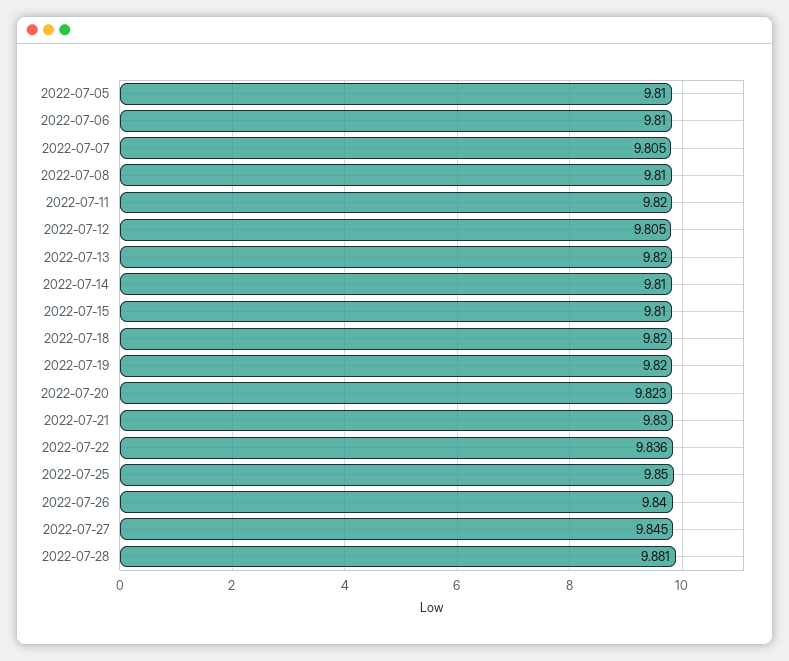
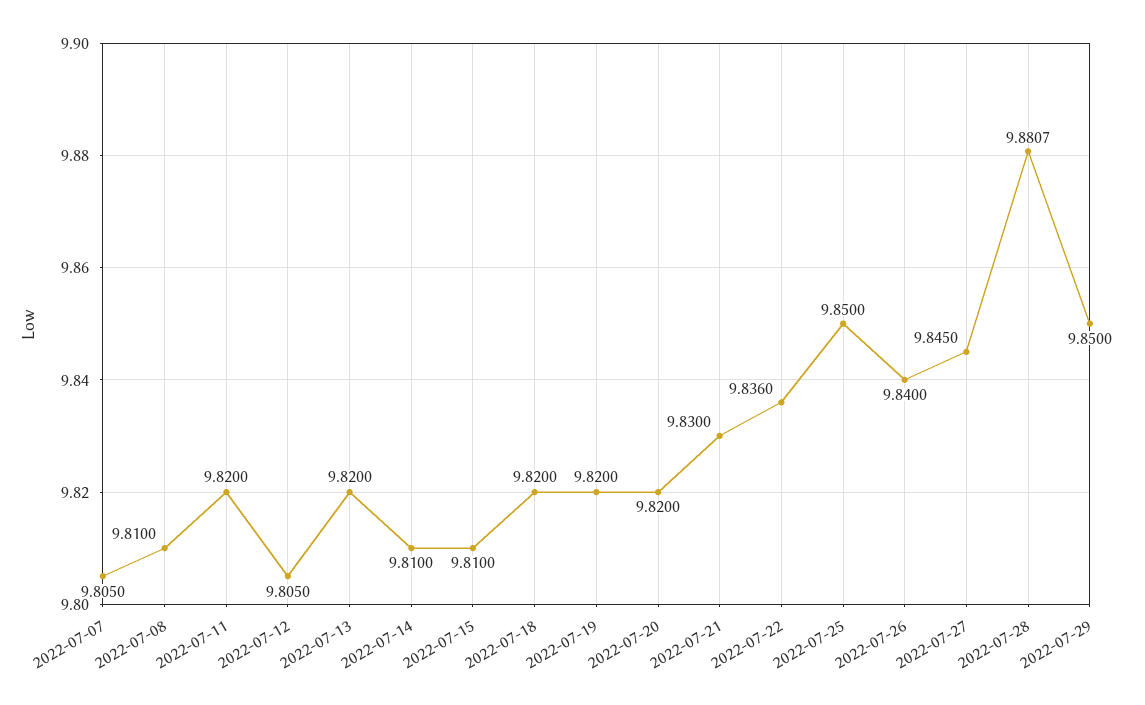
2022-07-05: 9.81 -> none
2022-07-06: 9.81 -> none
2022-07-20: 9.823 -> 9.82
2022-07-29: none -> 9.85

